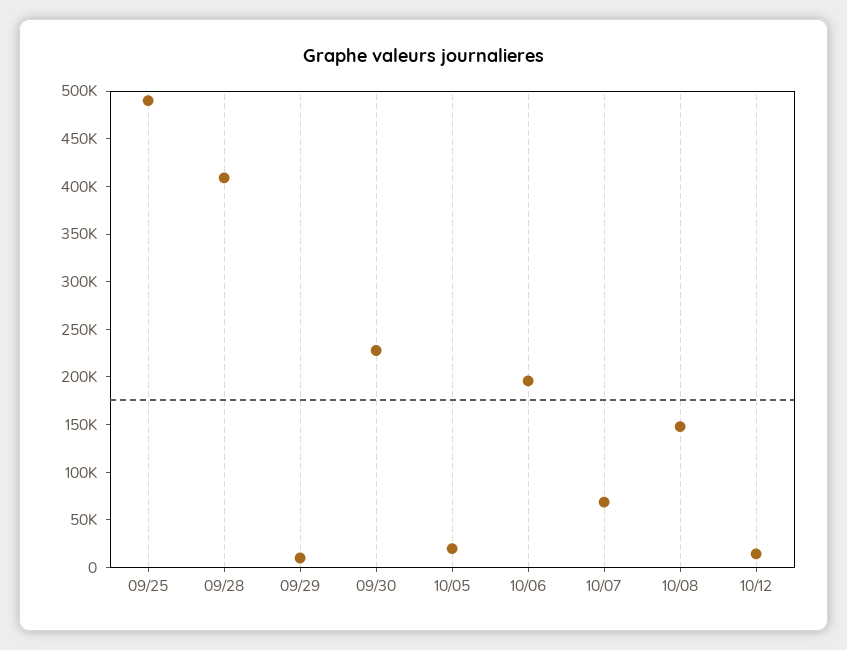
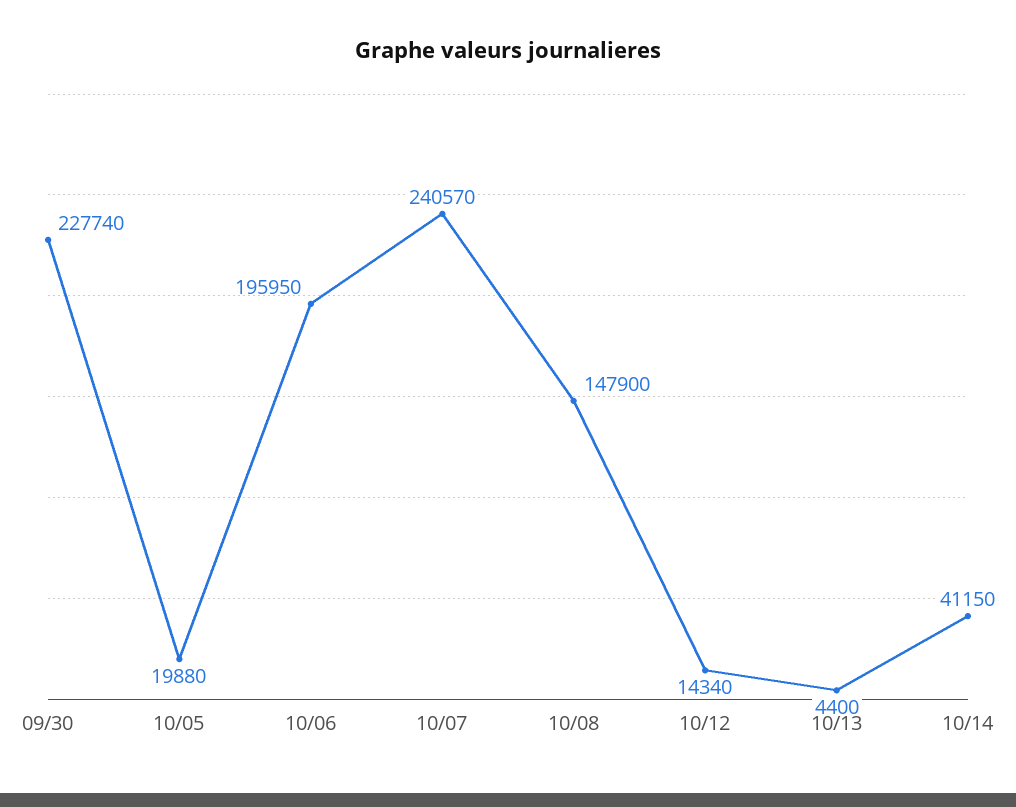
09/25: 490000 -> none
09/28: 410000 -> none
09/29: 10000 -> none
10/07: 70000 -> 240570
10/13: none -> 4400
10/14: none -> 41150

